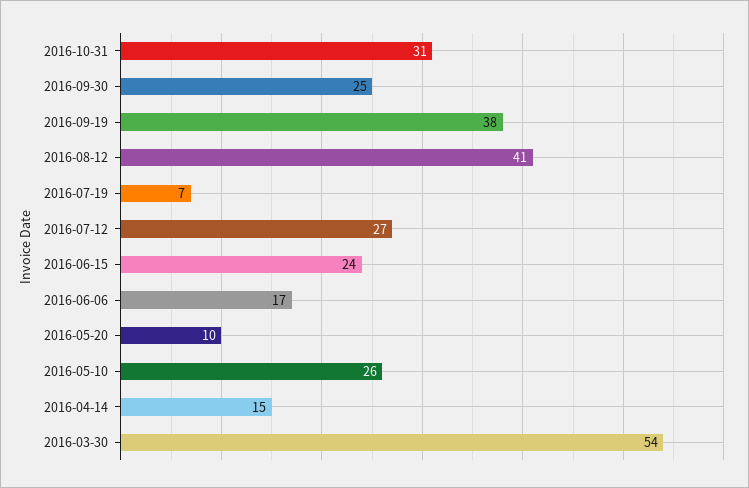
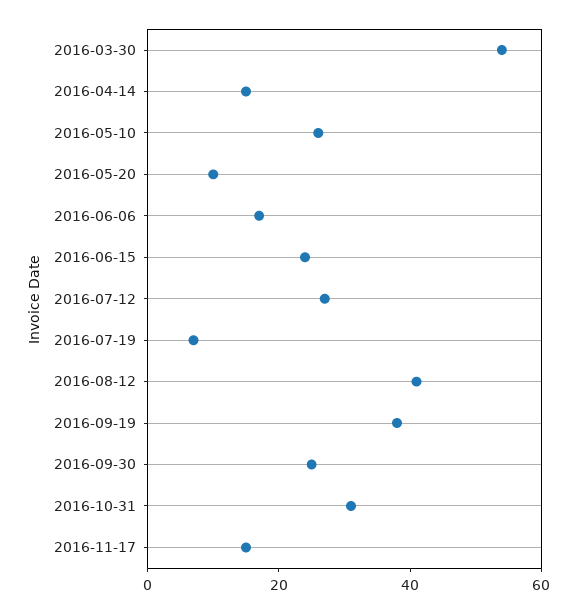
2016-11-17: none -> 15

